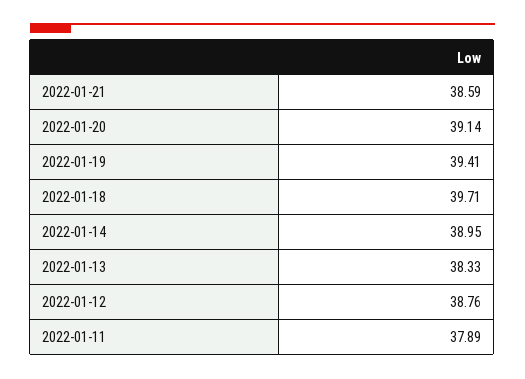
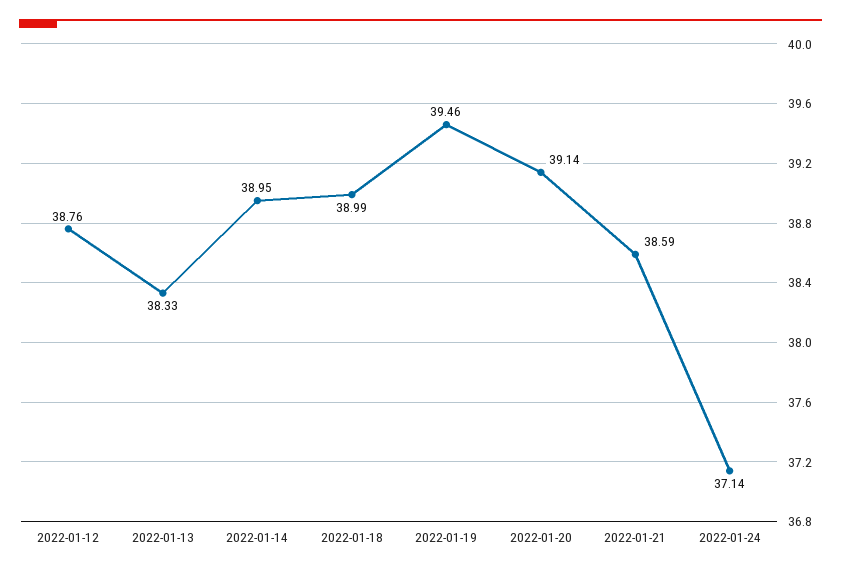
2022-01-19: 39.41 -> 39.46
2022-01-18: 39.71 -> 38.99
2022-01-11: 37.89 -> none
2022-01-24: none -> 37.14

